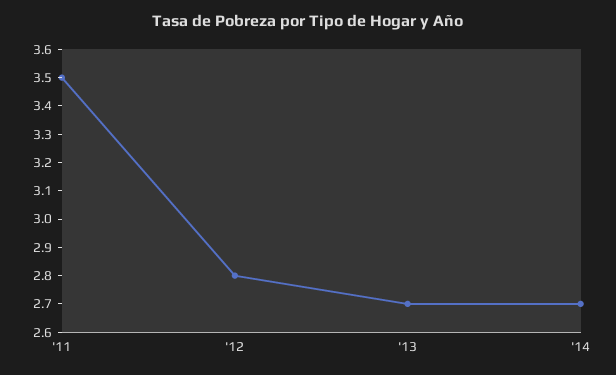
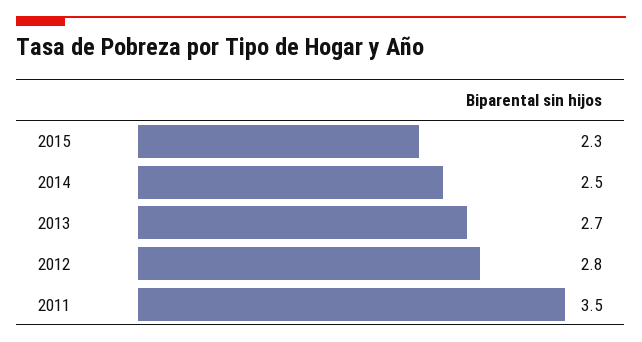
'14: 2.7 -> 2.5
2015: none -> 2.3

